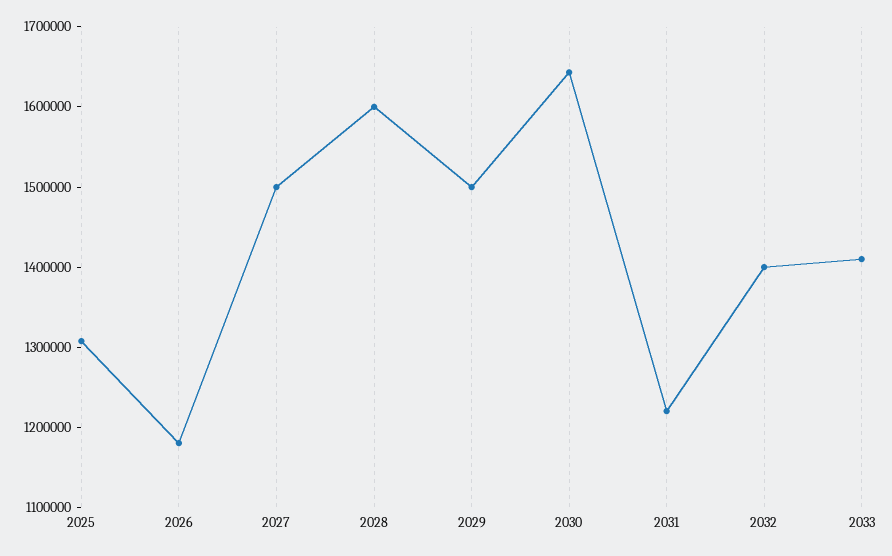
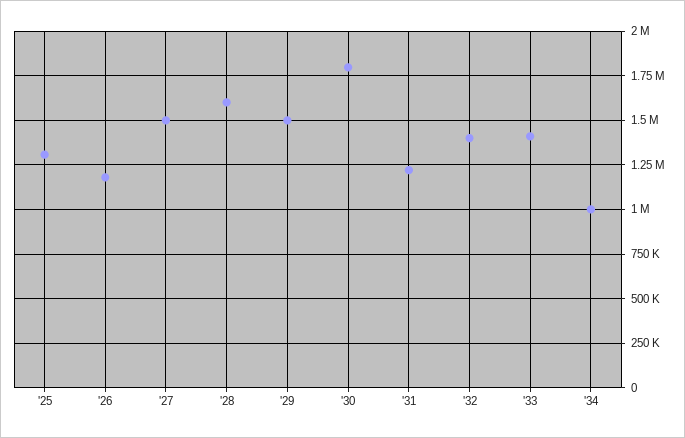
2030: 1640000 -> 1800000
'34: none -> 1000000

